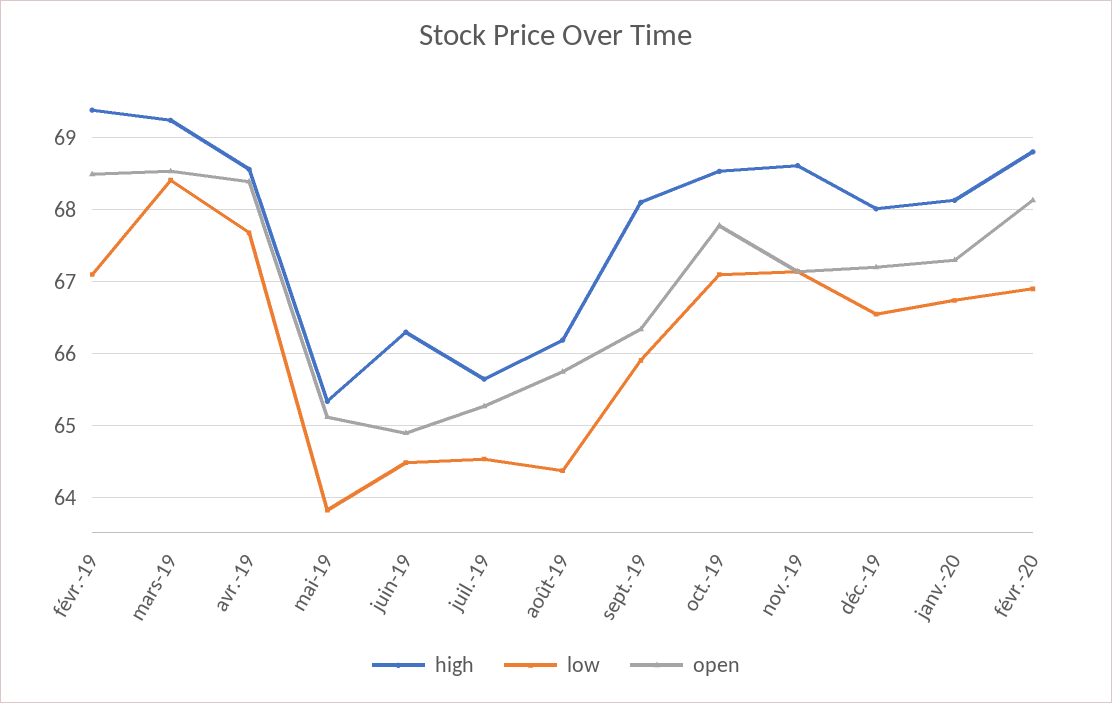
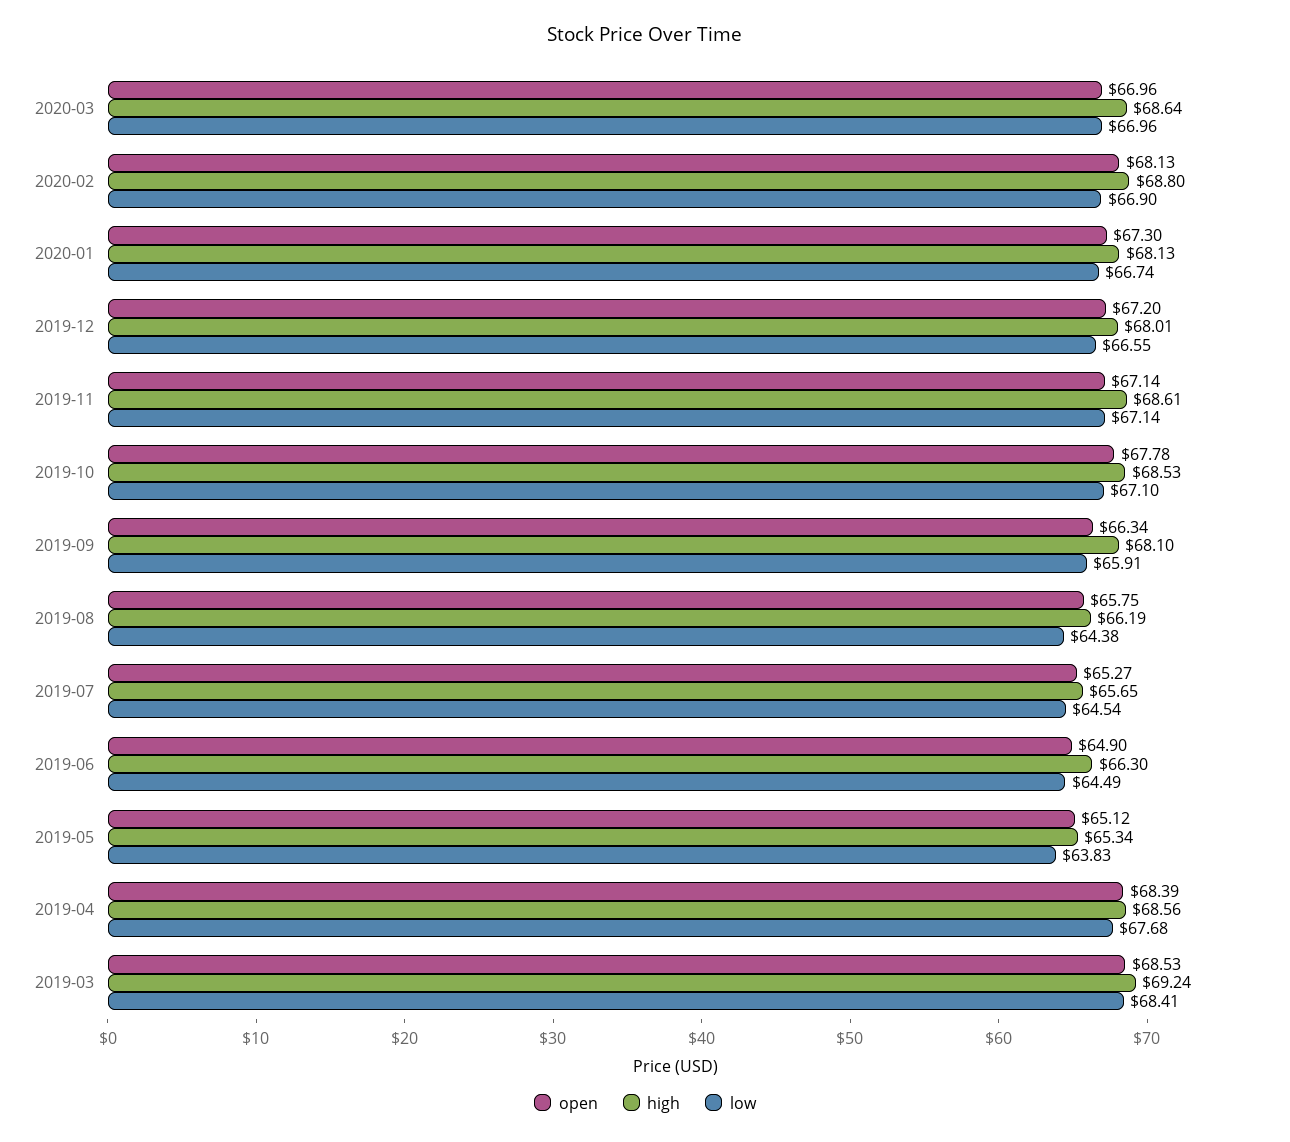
high, févr.-19: 69.4 -> none
low, févr.-19: 67.1 -> none
open, févr.-19: 68.5 -> none
open, 2020-03: none -> 66.96
high, 2020-03: none -> 68.64
low, 2020-03: none -> 66.96

